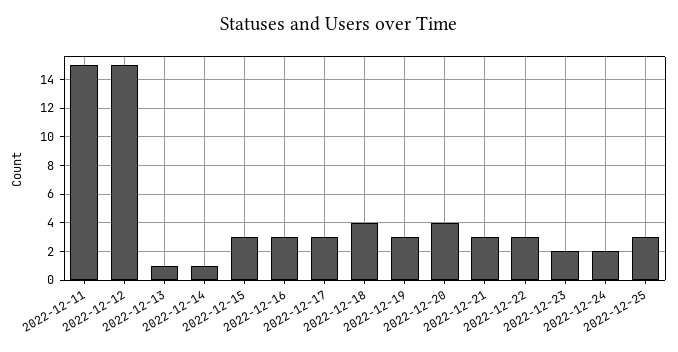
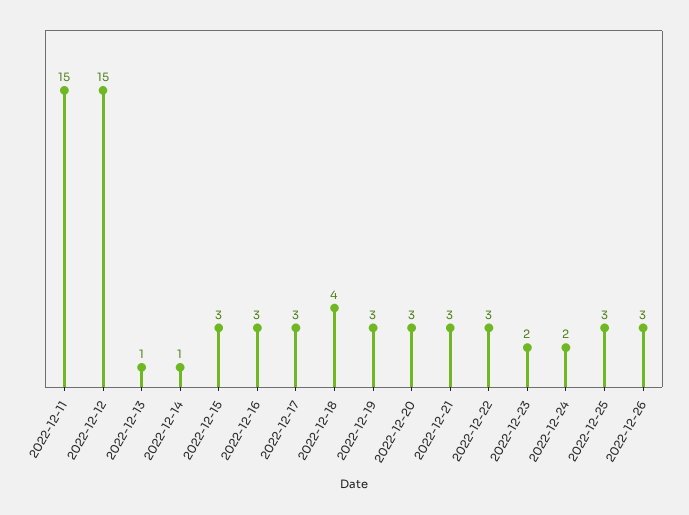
2022-12-20: 4 -> 3
2022-12-26: none -> 3

